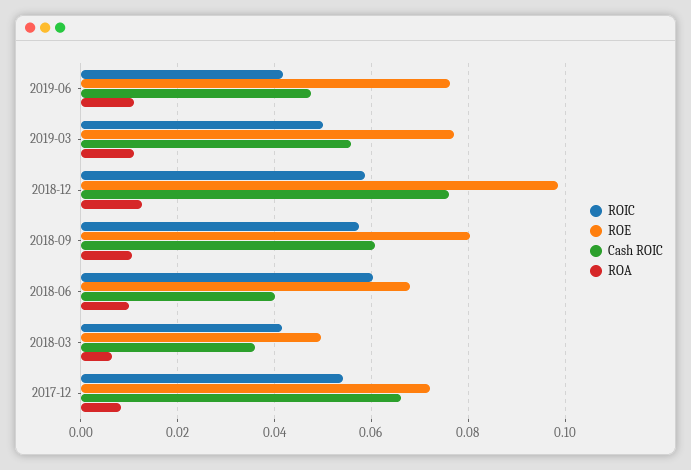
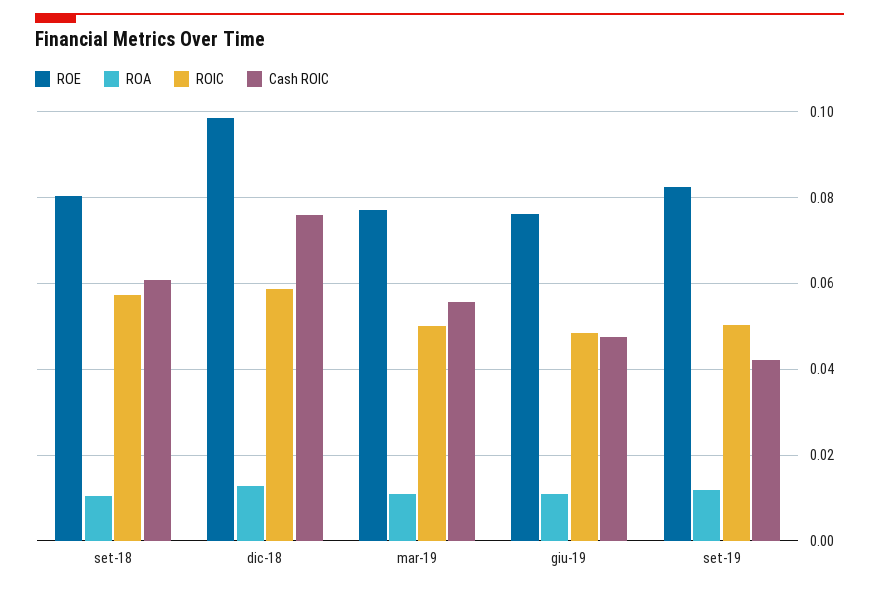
ROIC, 2019-06: 0.042 -> 0.048
ROIC, 2018-06: 0.06 -> none
ROE, 2018-06: 0.068 -> none
Cash ROIC, 2018-06: 0.04 -> none
ROA, 2018-06: 0.01 -> none
ROIC, 2018-03: 0.042 -> none
ROE, 2018-03: 0.05 -> none
Cash ROIC, 2018-03: 0.036 -> none
ROA, 2018-03: 0.006 -> none
ROIC, 2017-12: 0.054 -> none
ROE, 2017-12: 0.072 -> none
Cash ROIC, 2017-12: 0.066 -> none
ROA, 2017-12: 0.008 -> none
ROE, set-19: none -> 0.082
ROA, set-19: none -> 0.012
ROIC, set-19: none -> 0.05
Cash ROIC, set-19: none -> 0.042

